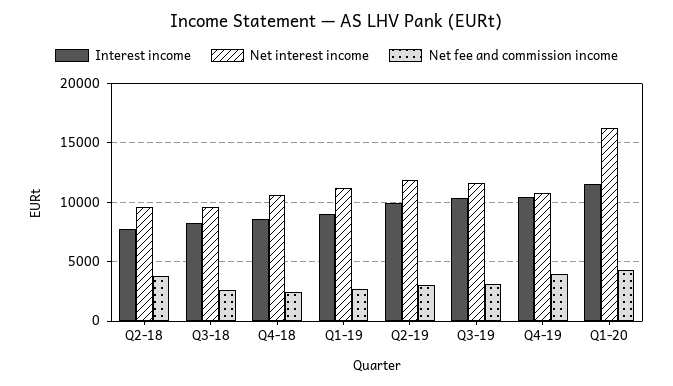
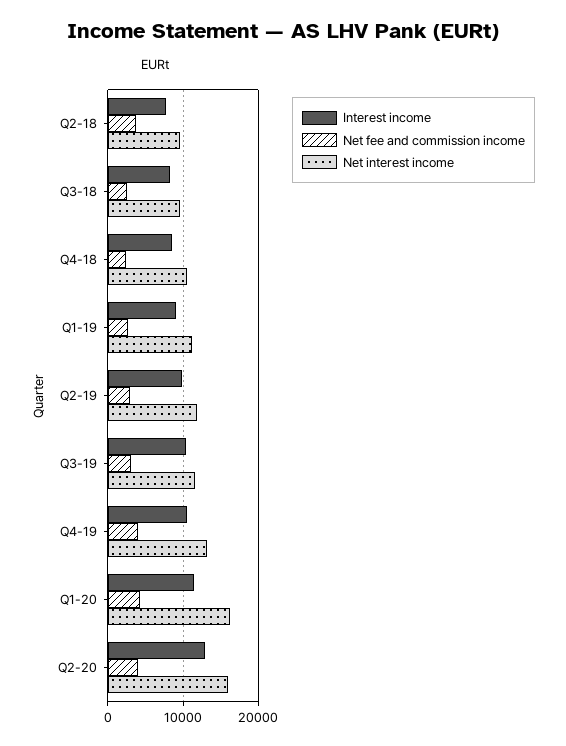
Net interest income, Q4-19: 11000 -> 13000
Interest income, Q2-20: none -> 13000
Net fee and commission income, Q2-20: none -> 4000
Net interest income, Q2-20: none -> 16000

